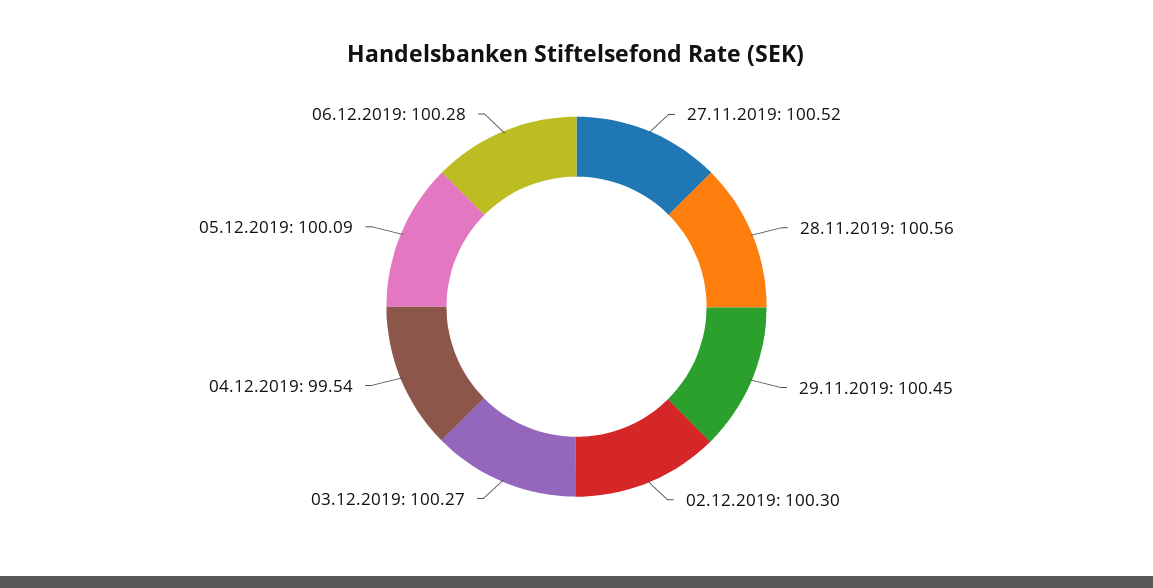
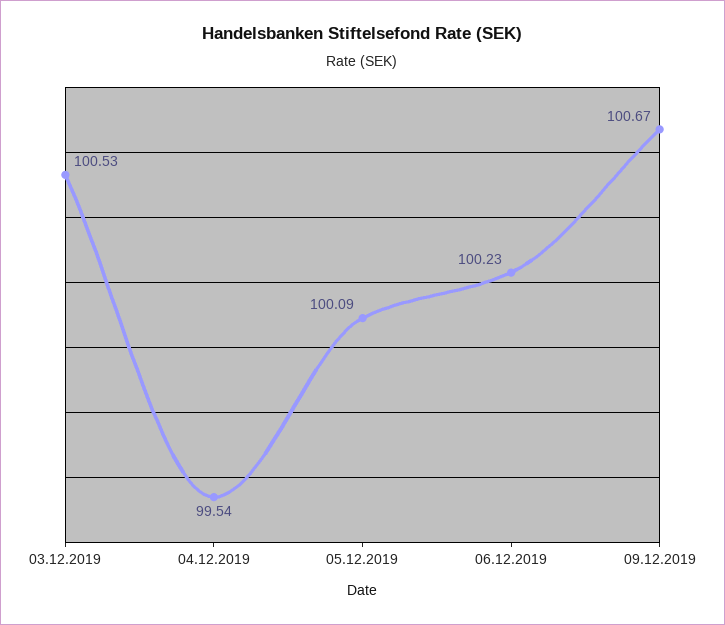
27.11.2019: 100.52 -> none
28.11.2019: 100.56 -> none
29.11.2019: 100.45 -> none
02.12.2019: 100.3 -> none
03.12.2019: 100.27 -> 100.53
06.12.2019: 100.28 -> 100.23
09.12.2019: none -> 100.67

